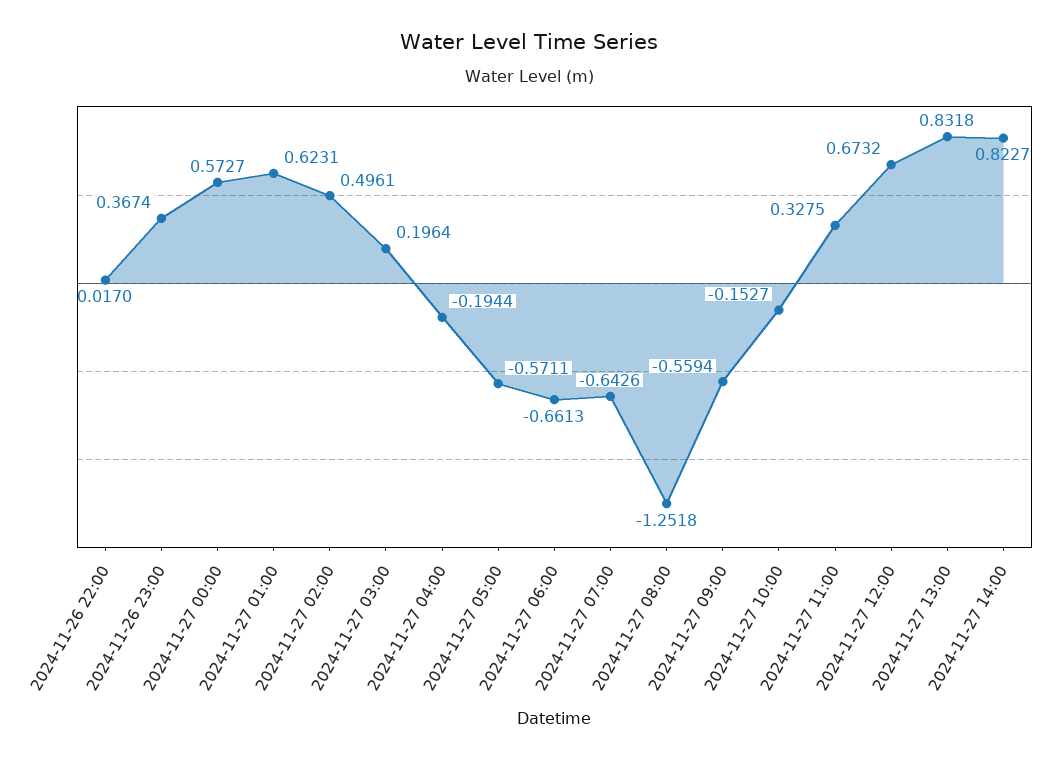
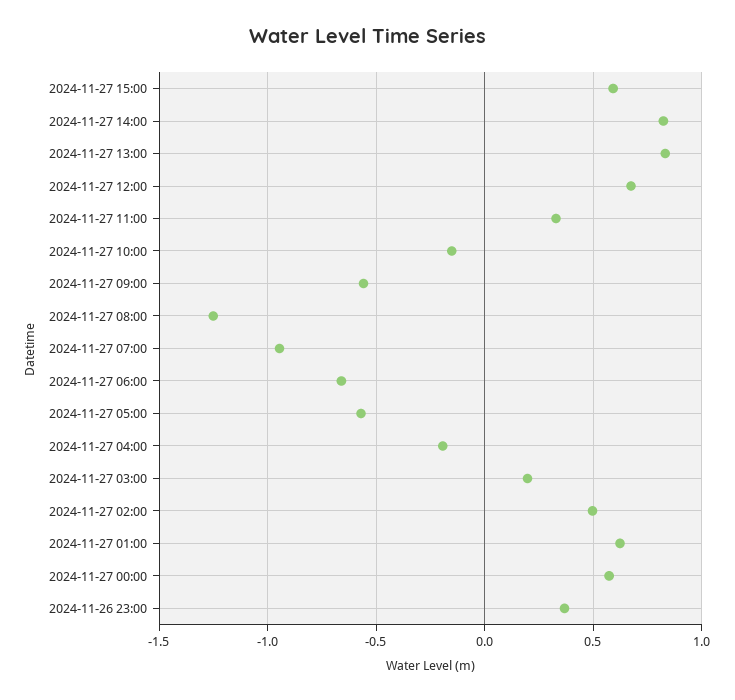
2024-11-26 22:00: 0.017 -> none
2024-11-27 07:00: -0.6426 -> -0.95
2024-11-27 15:00: none -> 0.6

